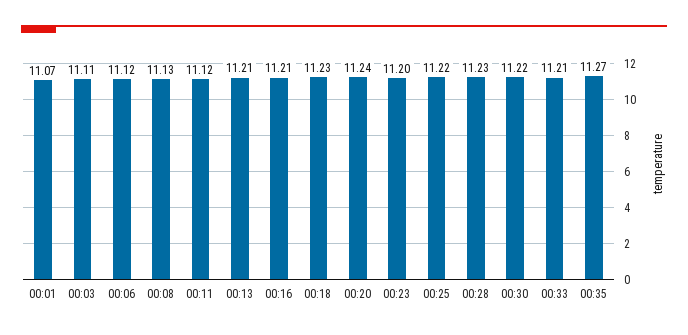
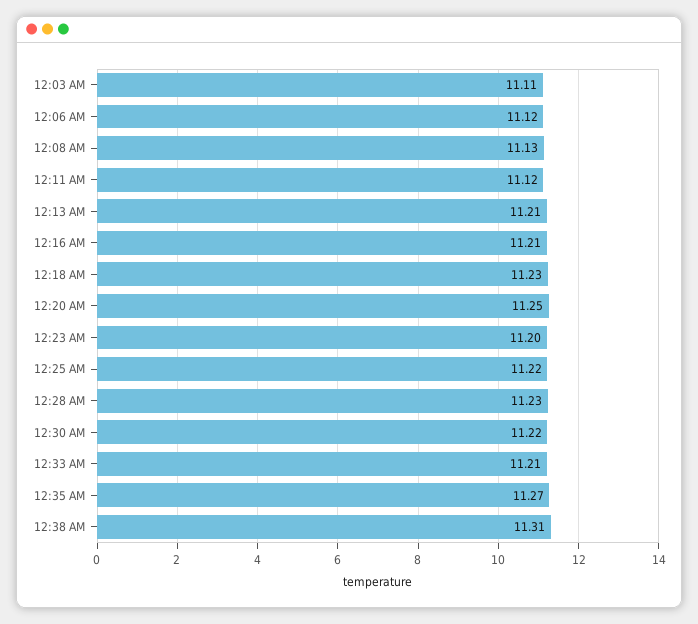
00:01: 11.07 -> none
00:20: 11.24 -> 11.25
12:38 AM: none -> 11.31

